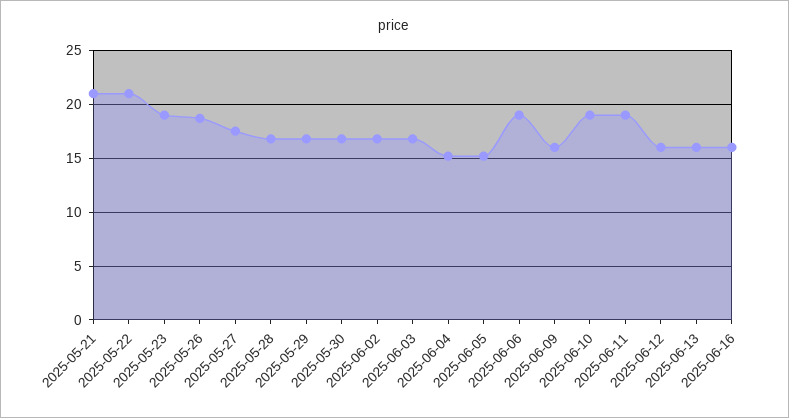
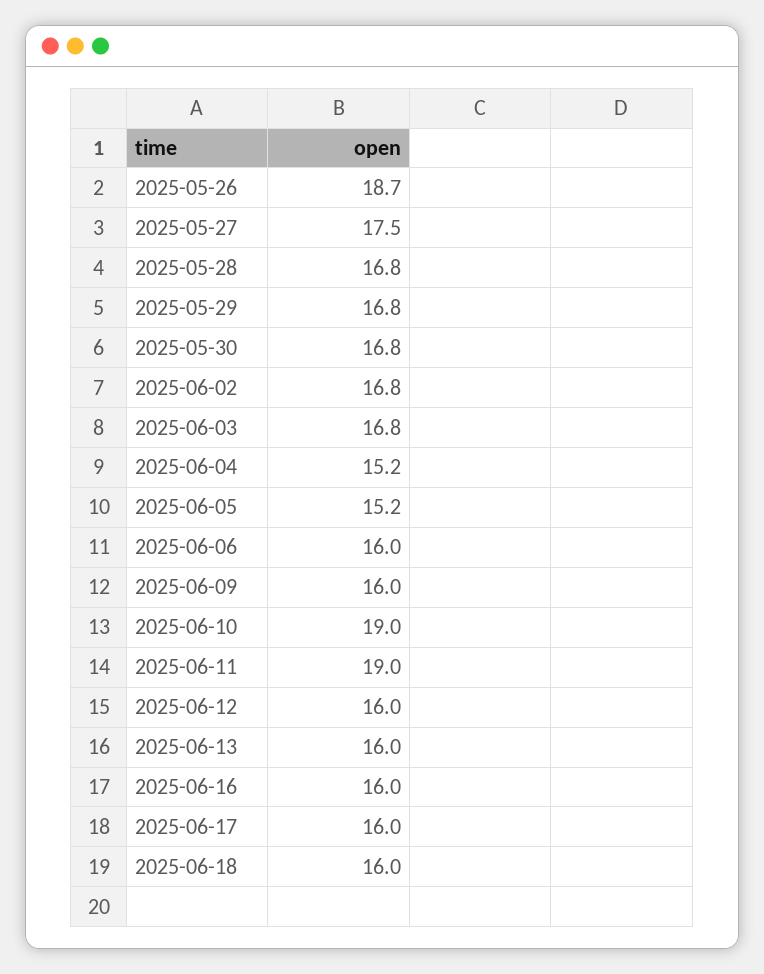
2025-05-21: 21 -> none
2025-05-22: 21 -> none
2025-05-23: 19 -> none
2025-06-06: 19 -> 16
2025-06-17: none -> 16
2025-06-18: none -> 16

